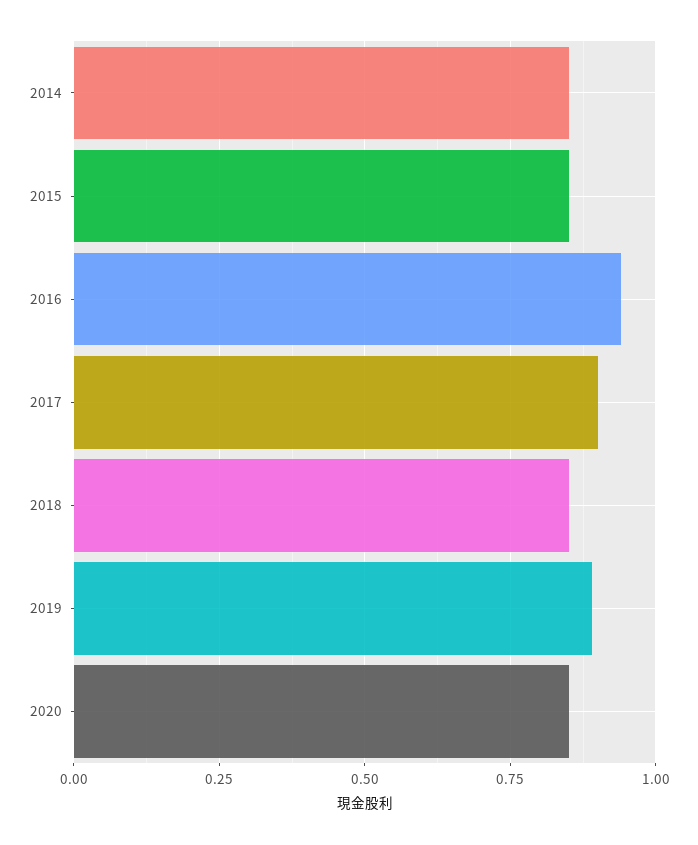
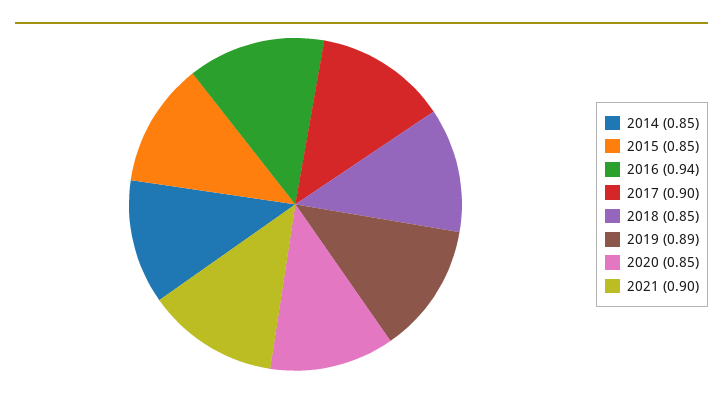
2021: none -> 0.9

